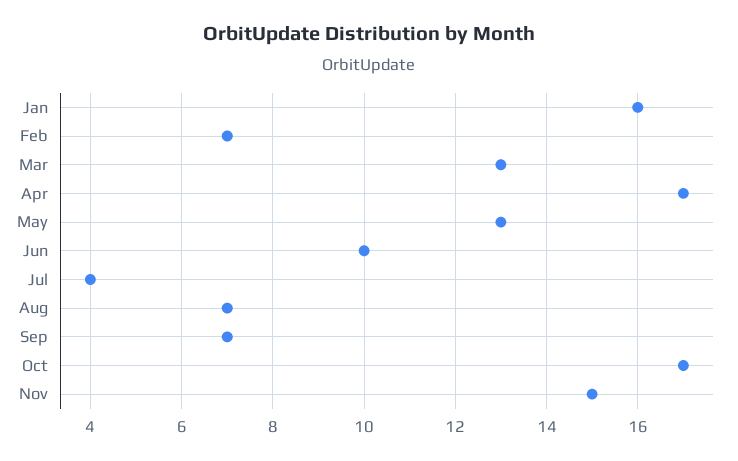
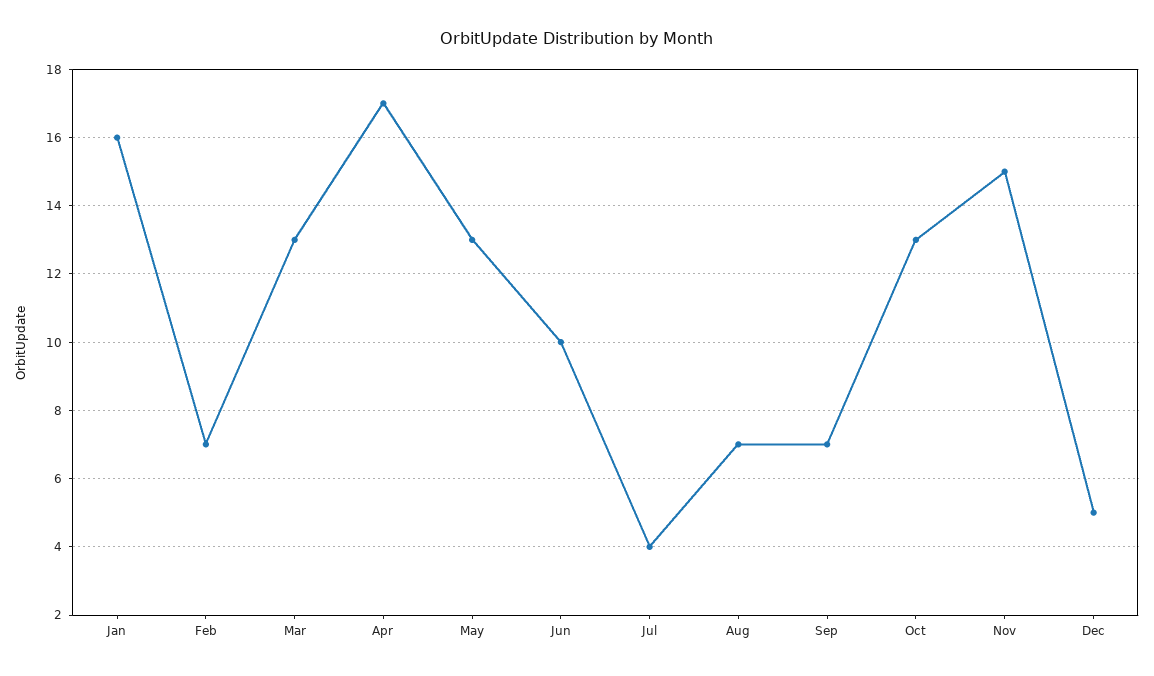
Oct: 17 -> 13
Dec: none -> 5

